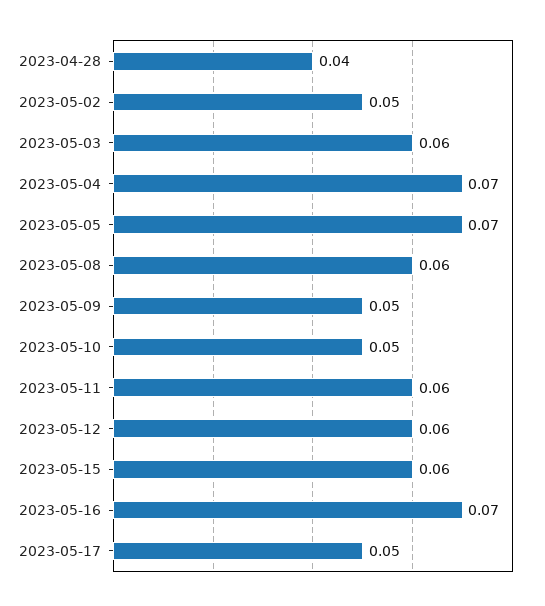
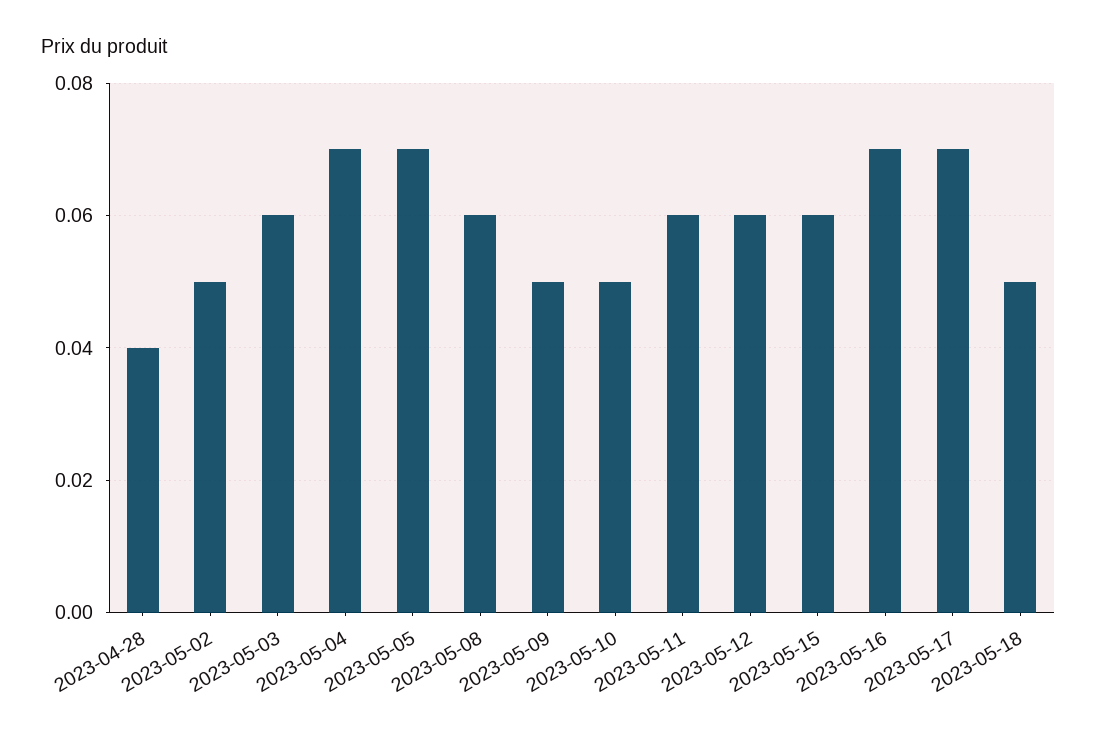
2023-05-17: 0.05 -> 0.07
2023-05-18: none -> 0.05

